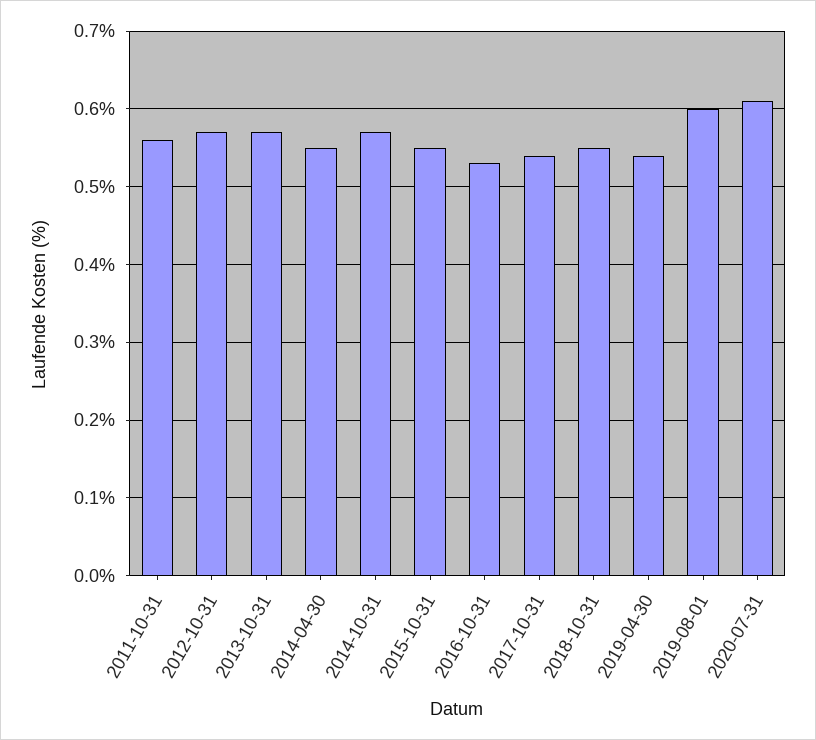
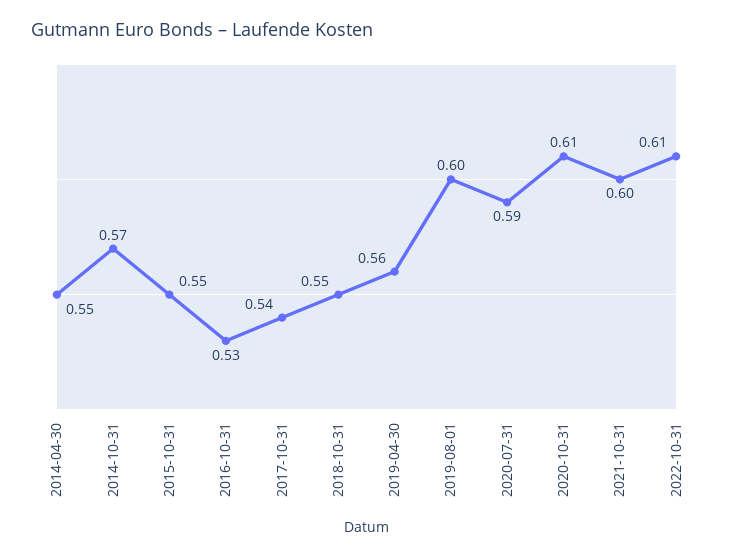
2011-10-31: 0.56 -> none
2012-10-31: 0.57 -> none
2013-10-31: 0.57 -> none
2019-04-30: 0.54 -> 0.56
2020-07-31: 0.61 -> 0.59
2020-10-31: none -> 0.61
2021-10-31: none -> 0.6
2022-10-31: none -> 0.61

